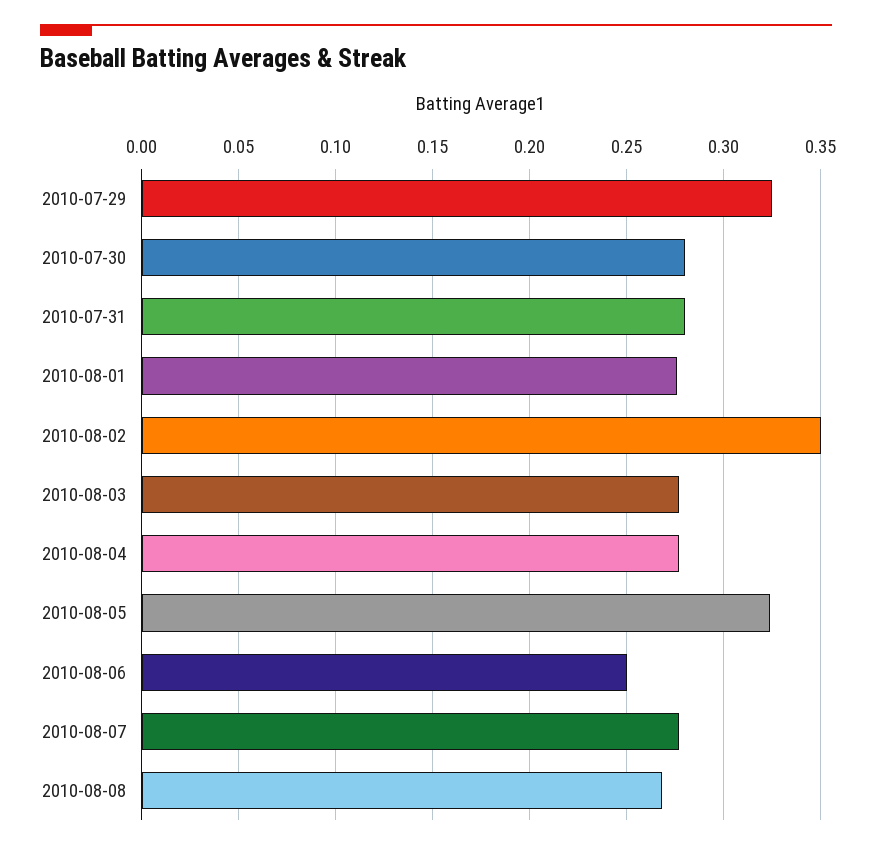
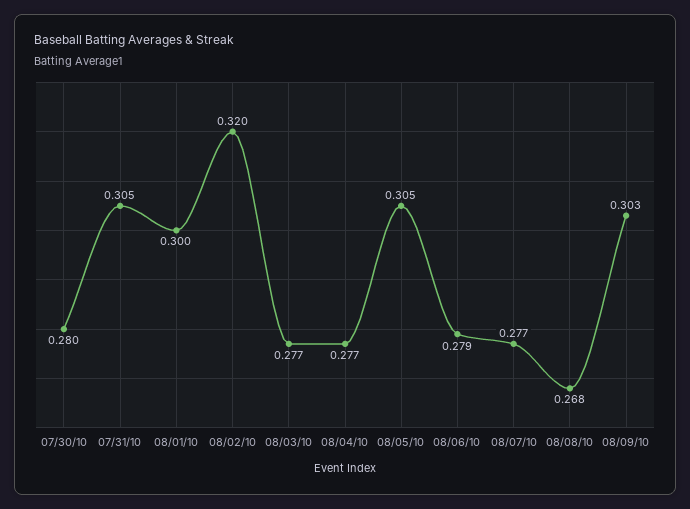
2010-07-29: 0.325 -> none
2010-07-31: 0.28 -> 0.305
2010-08-01: 0.275 -> 0.3
2010-08-02: 0.35 -> 0.32
2010-08-05: 0.325 -> 0.305
2010-08-06: 0.25 -> 0.279
08/09/10: none -> 0.303

